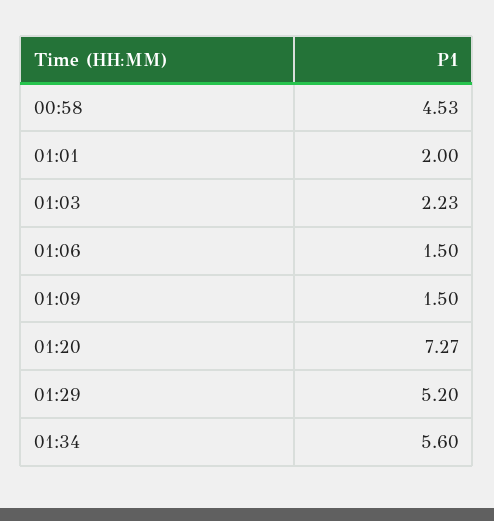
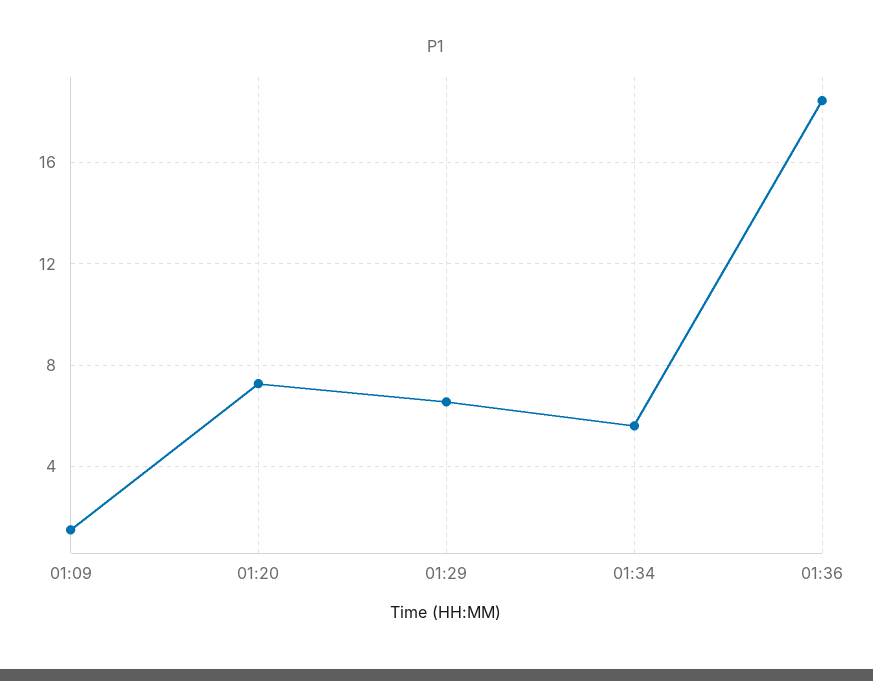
00:58: 4.53 -> none
01:01: 2 -> none
01:03: 2.23 -> none
01:06: 1.5 -> none
01:29: 5.2 -> 6.5
01:36: none -> 18.5

